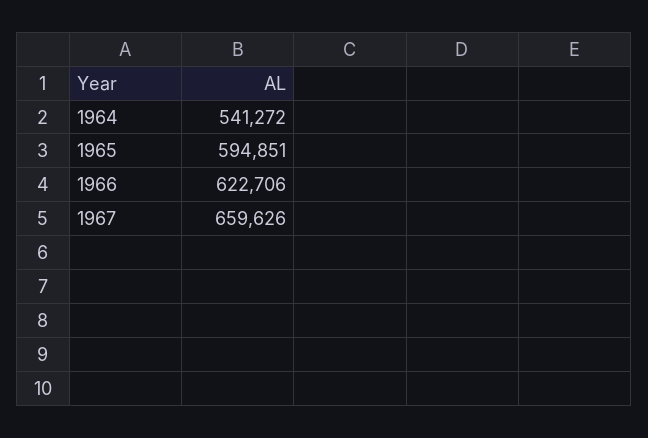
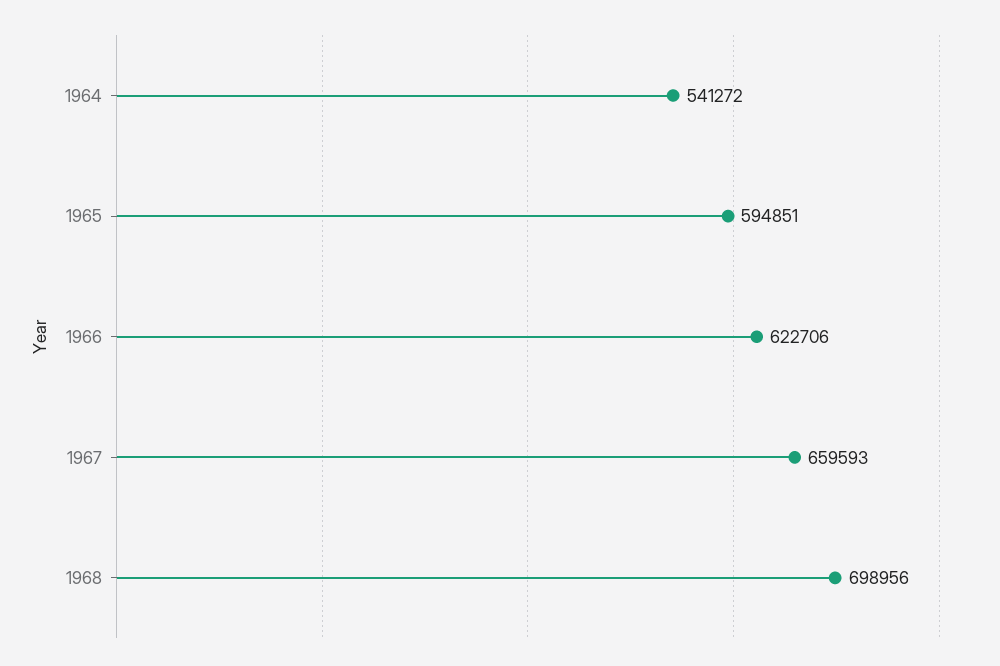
1967: 659626 -> 659593
1968: none -> 698956

